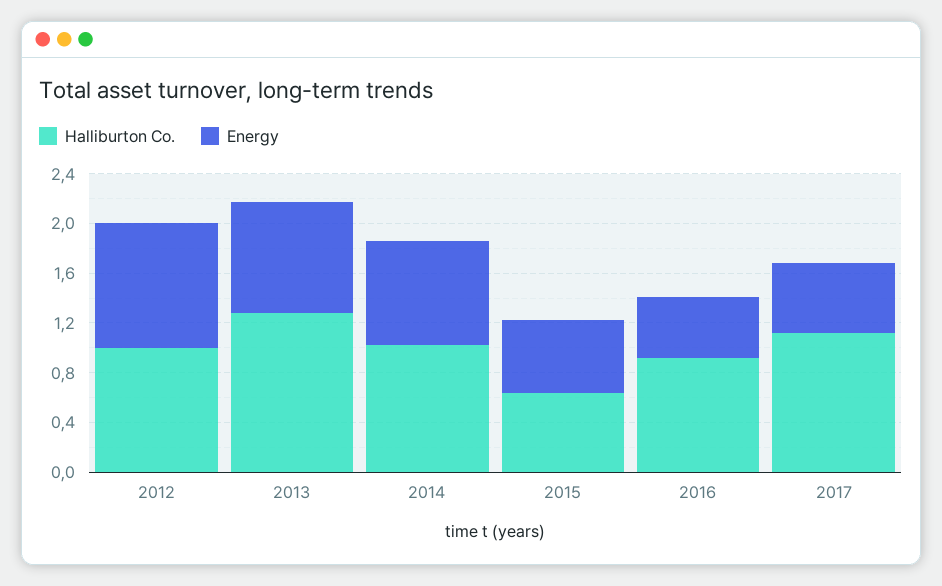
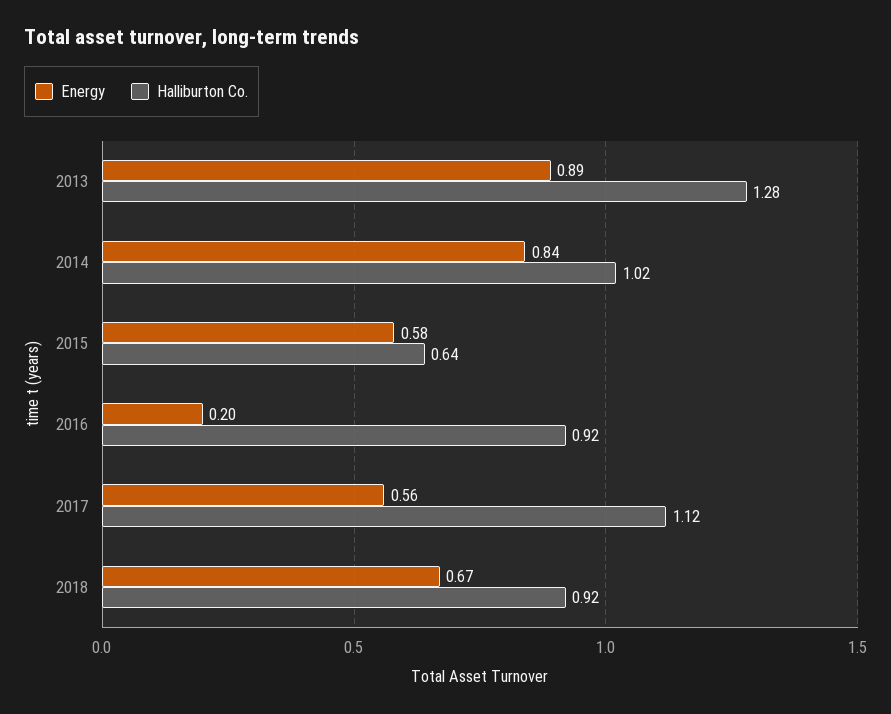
Halliburton Co., 2012: 1 -> none
Energy, 2012: 1 -> none
Energy, 2016: 0.5 -> 0.2
Energy, 2018: none -> 0.67
Halliburton Co., 2018: none -> 0.92

